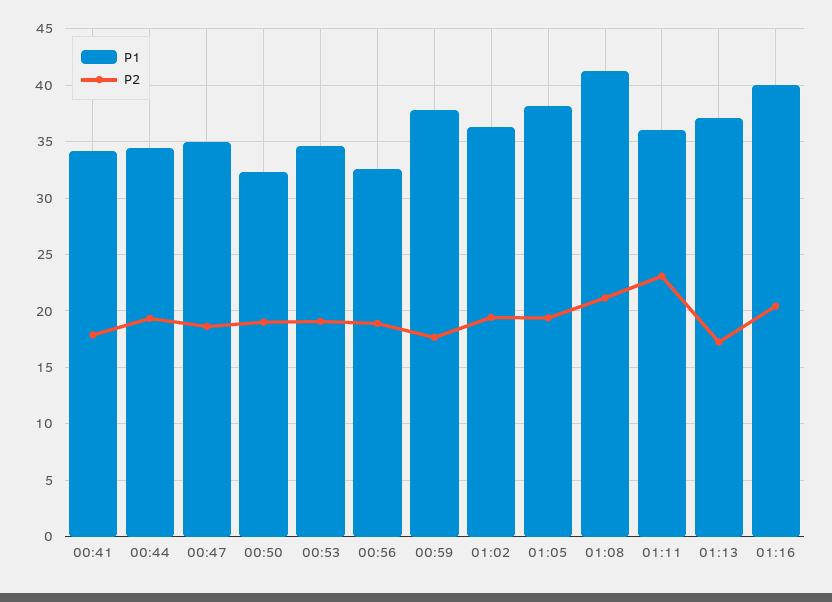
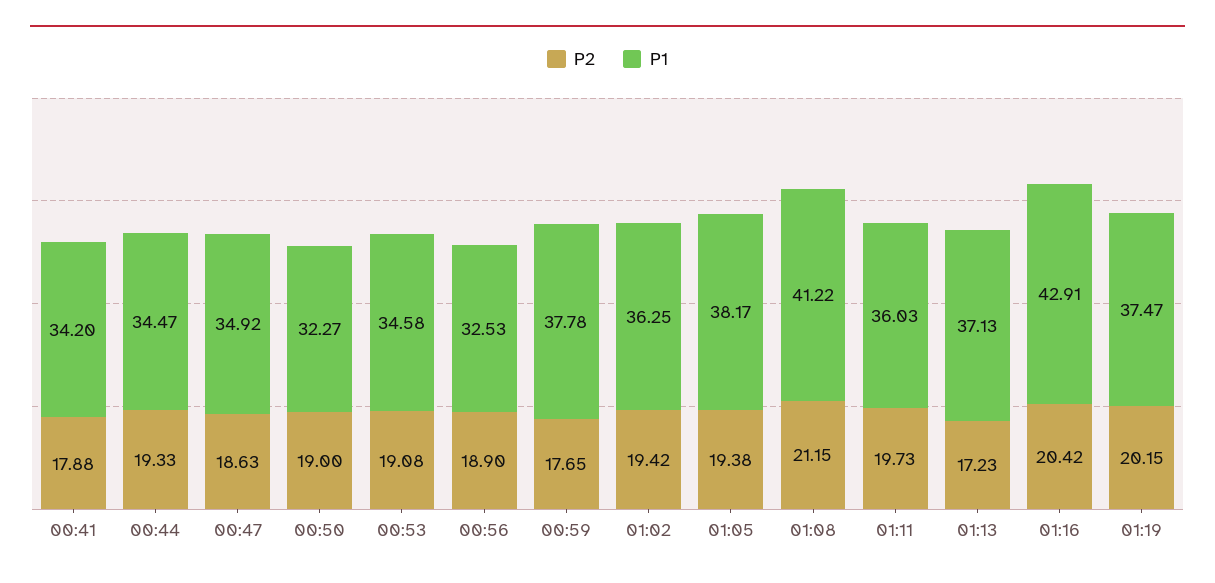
P2, 01:11: 23 -> 19.73
P1, 01:16: 40 -> 42.91
P2, 01:19: none -> 20.15
P1, 01:19: none -> 37.47

